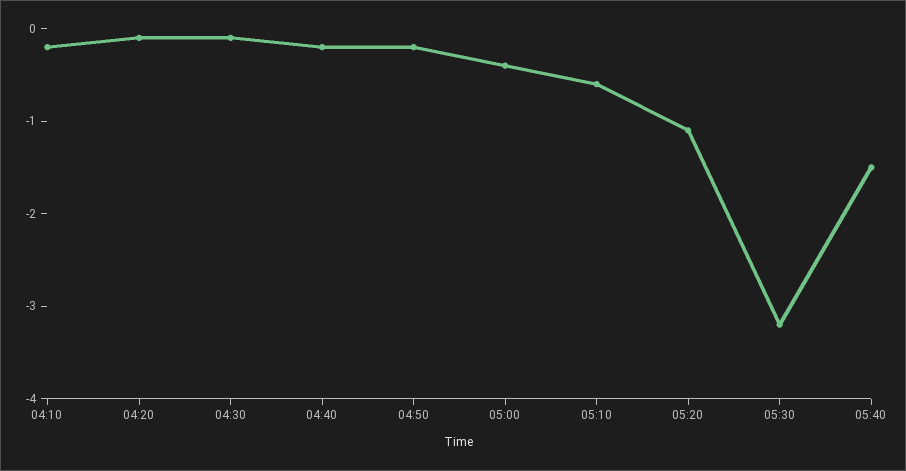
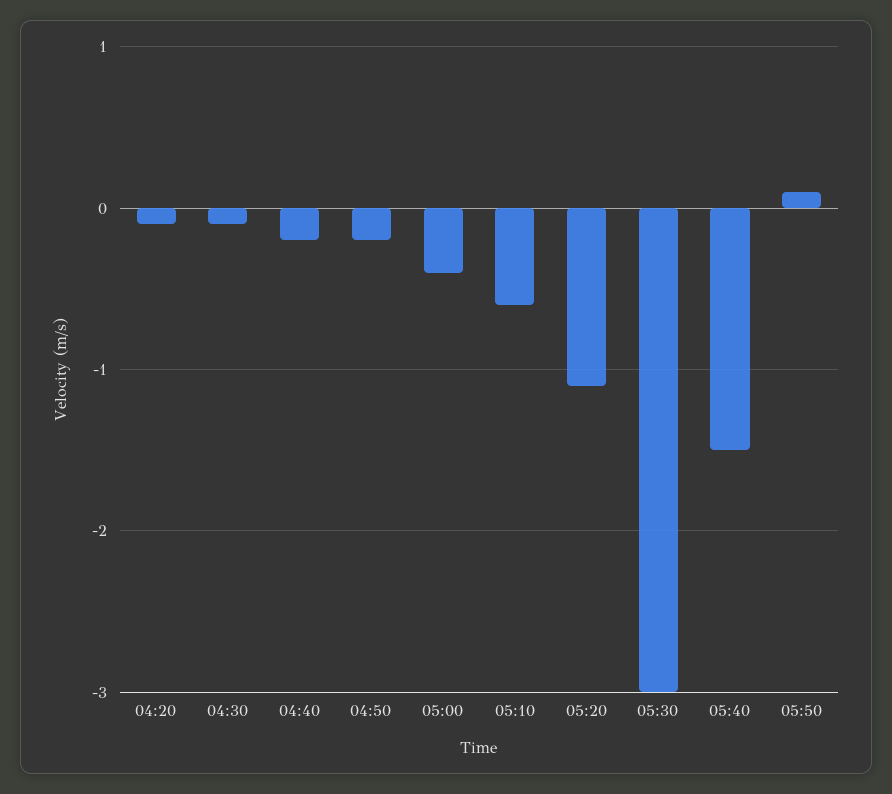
04:10: -0.2 -> none
05:30: -3.2 -> -3
05:50: none -> 0.1

